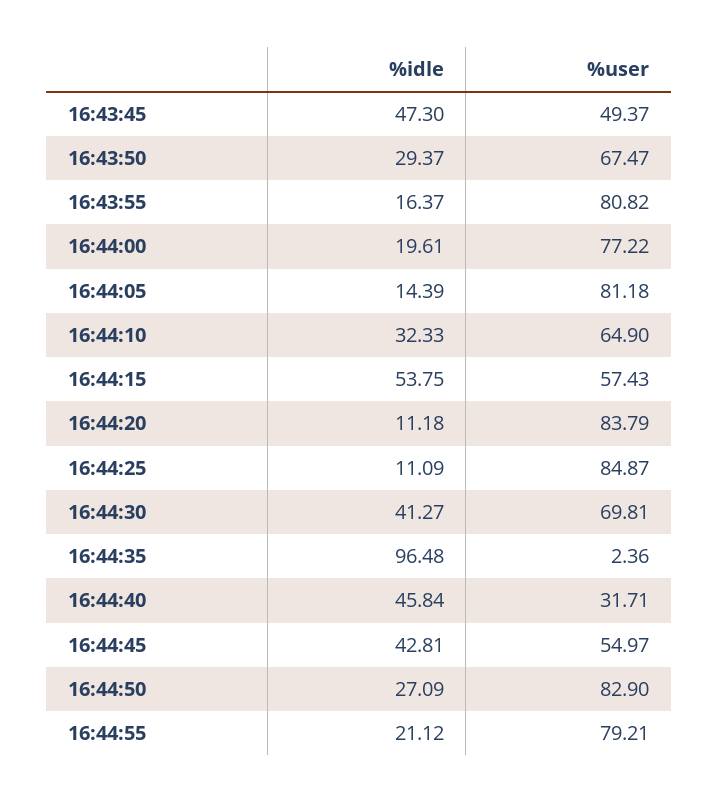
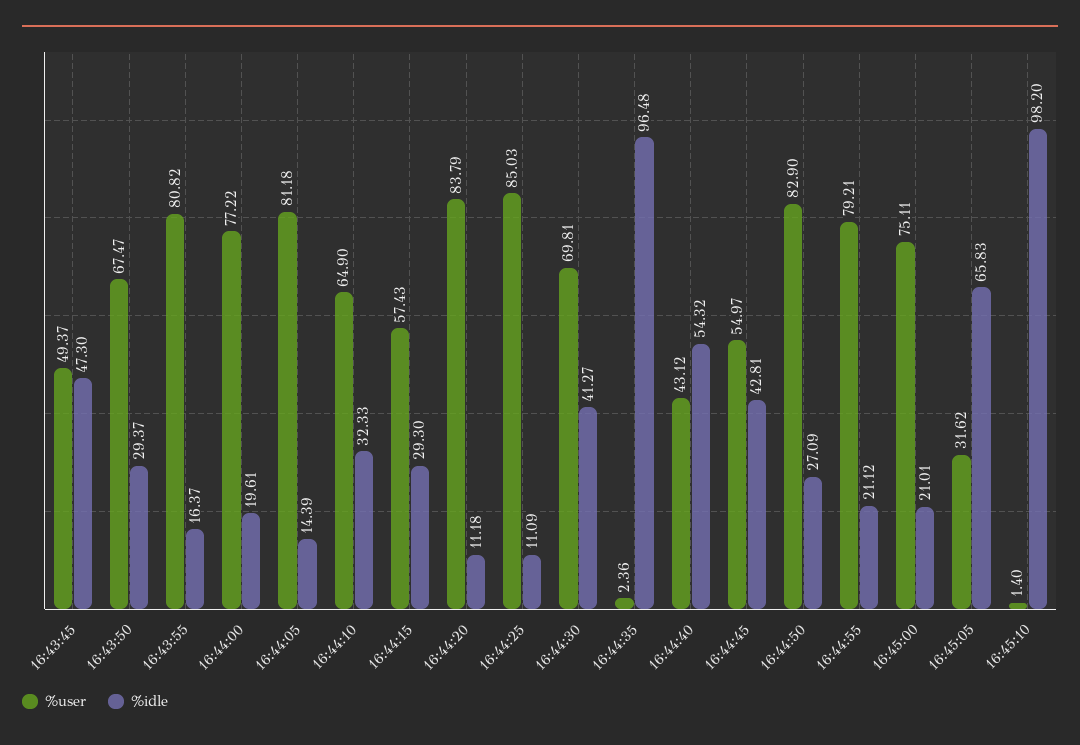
%idle, 16:44:15: 53.75 -> 29.3
%user, 16:44:25: 84.87 -> 85.03
%idle, 16:44:40: 45.84 -> 54.32
%user, 16:44:40: 31.71 -> 43.12
%user, 16:45:00: none -> 75.11
%idle, 16:45:00: none -> 21.01
%user, 16:45:05: none -> 31.62
%idle, 16:45:05: none -> 65.83
%user, 16:45:10: none -> 1.4
%idle, 16:45:10: none -> 98.2

